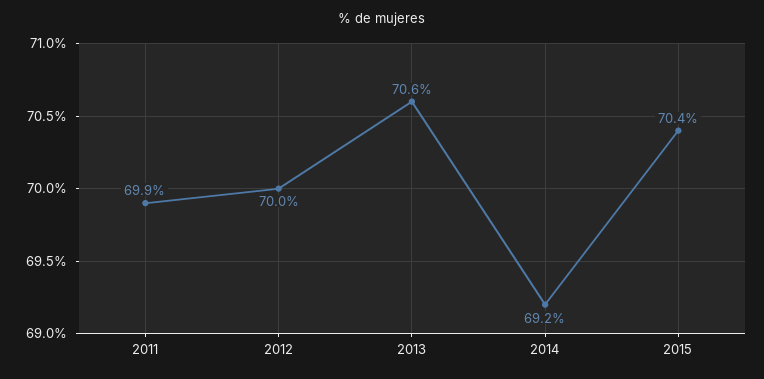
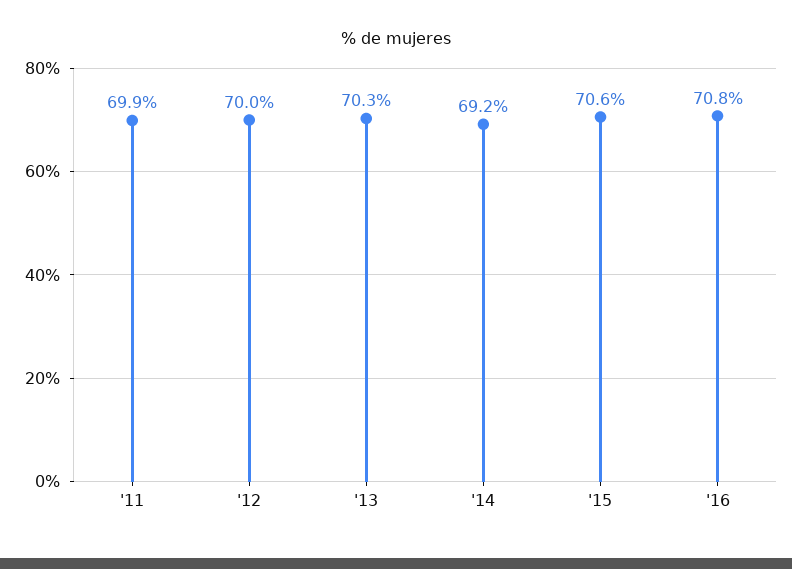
2013: 70.6 -> 70.3
2015: 70.4 -> 70.6
'16: none -> 70.8

